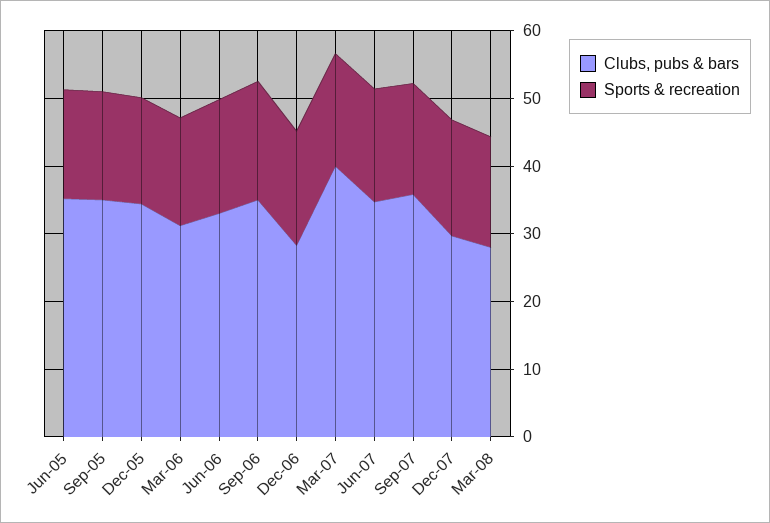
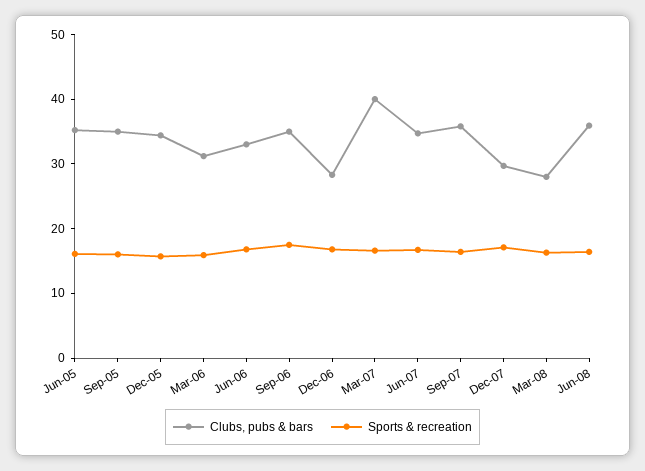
Clubs, pubs & bars, Jun-08: none -> 36
Sports & recreation, Jun-08: none -> 16

